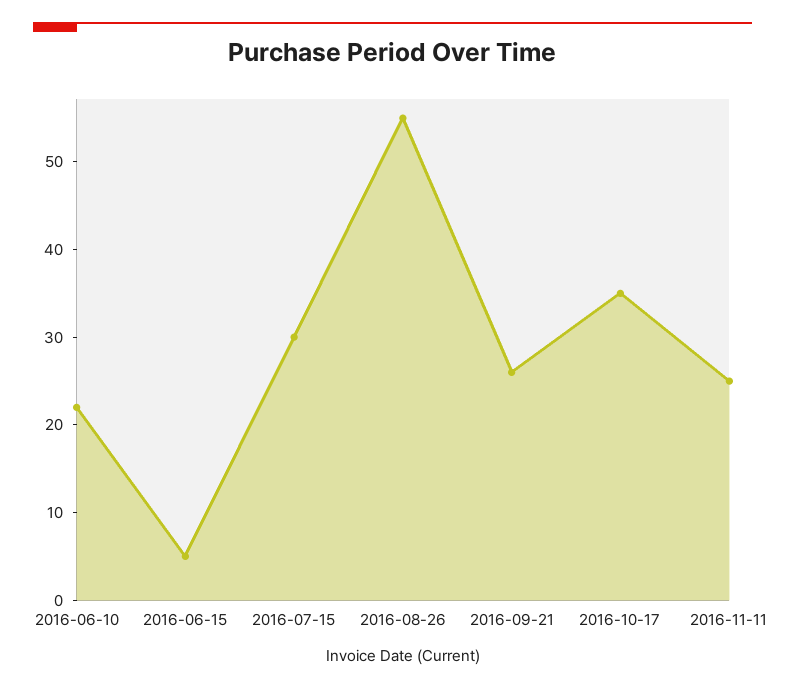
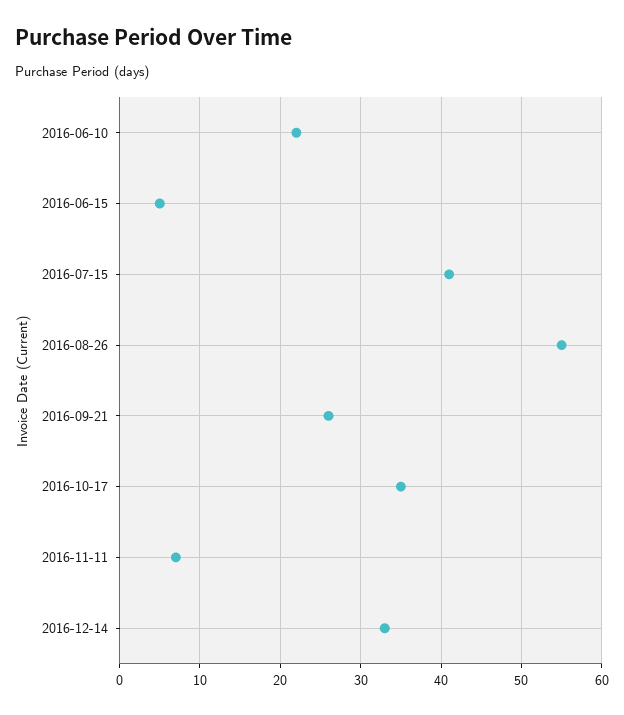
2016-07-15: 30 -> 41
2016-11-11: 25 -> 7
2016-12-14: none -> 33

